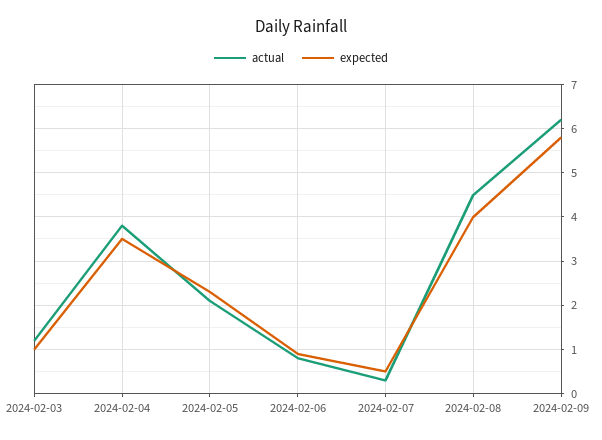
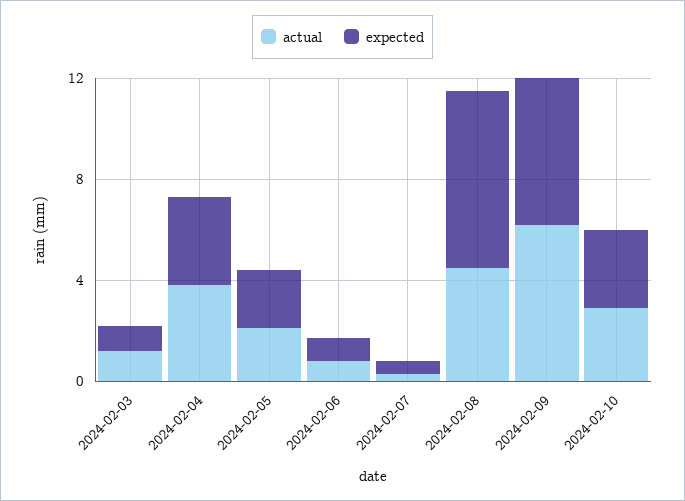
expected, 2024-02-08: 4 -> 7
actual, 2024-02-10: none -> 3
expected, 2024-02-10: none -> 3

